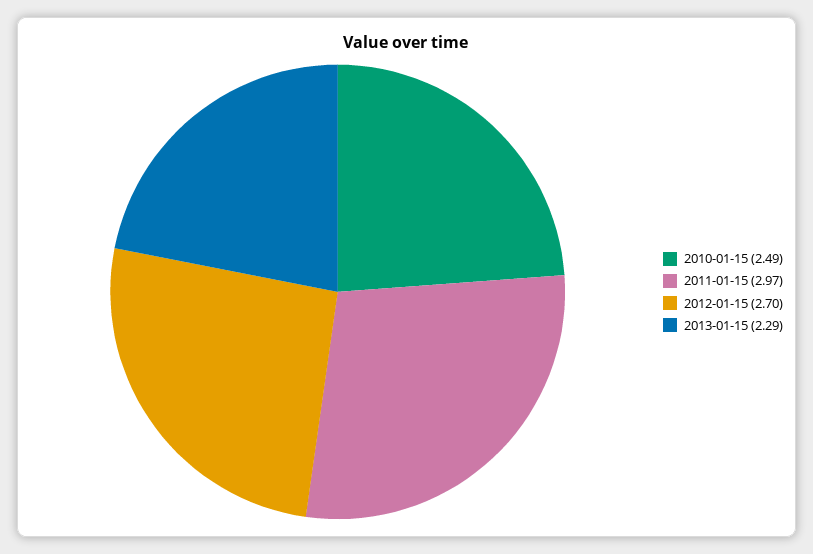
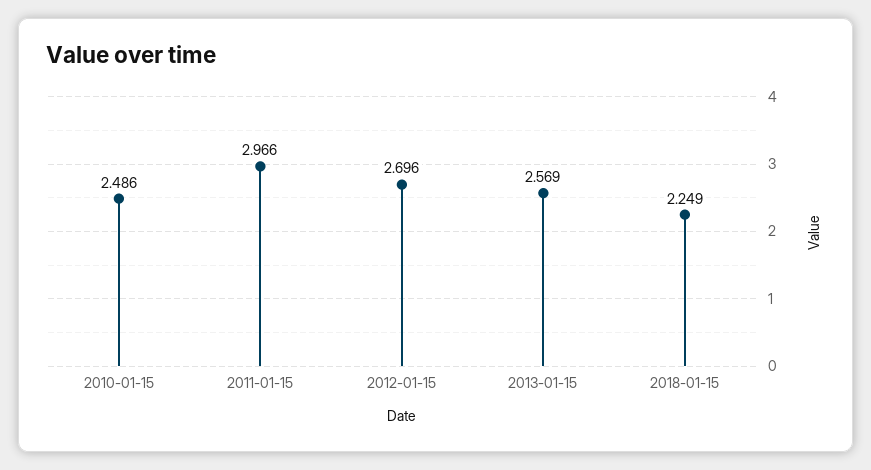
2013-01-15: 2.29 -> 2.569
2018-01-15: none -> 2.249

